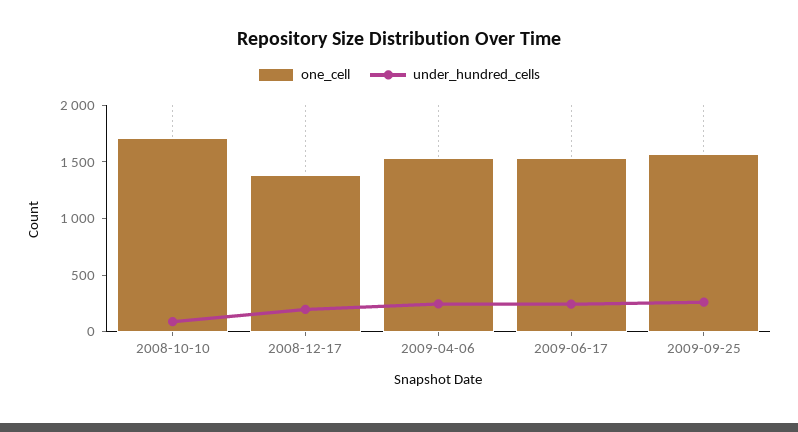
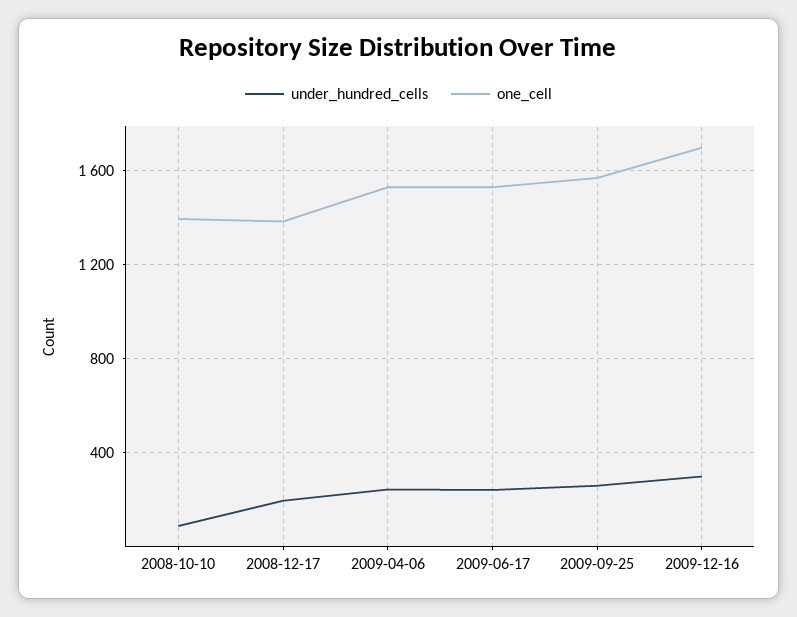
one_cell, 2008-10-10: 1700 -> 1400
under_hundred_cells, 2009-12-16: none -> 300
one_cell, 2009-12-16: none -> 1700

